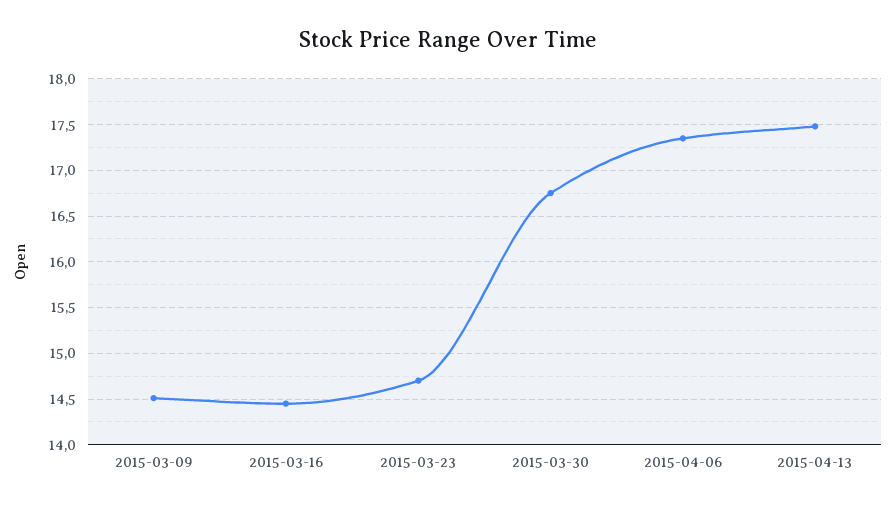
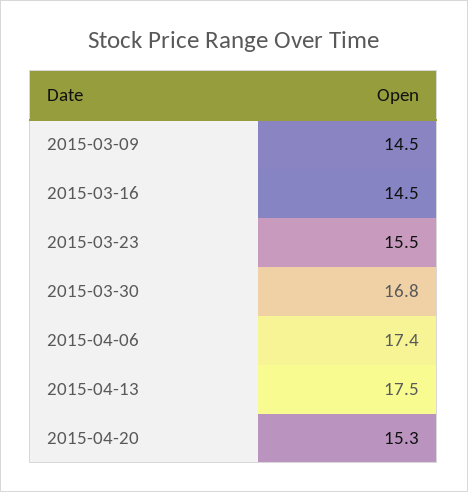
2015-03-23: 14.7 -> 15.5
2015-04-20: none -> 15.3

